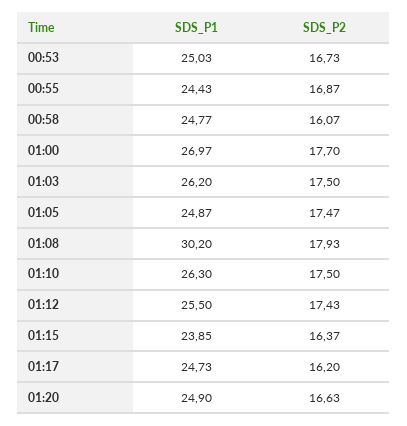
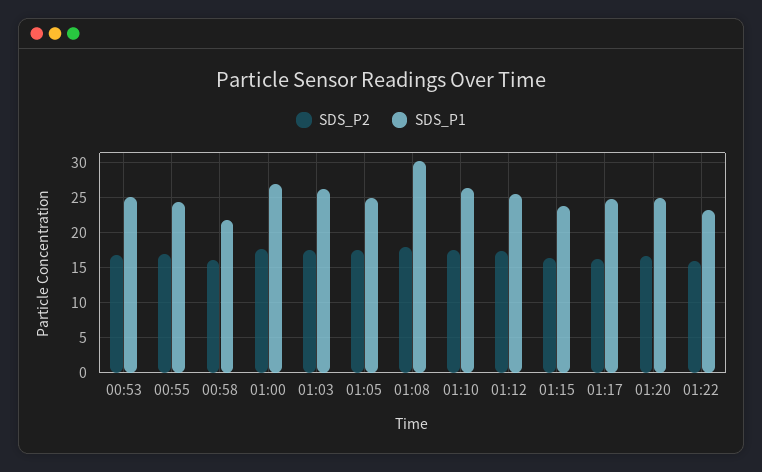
SDS_P1, 00:58: 24.77 -> 22
SDS_P2, 01:22: none -> 16
SDS_P1, 01:22: none -> 23

